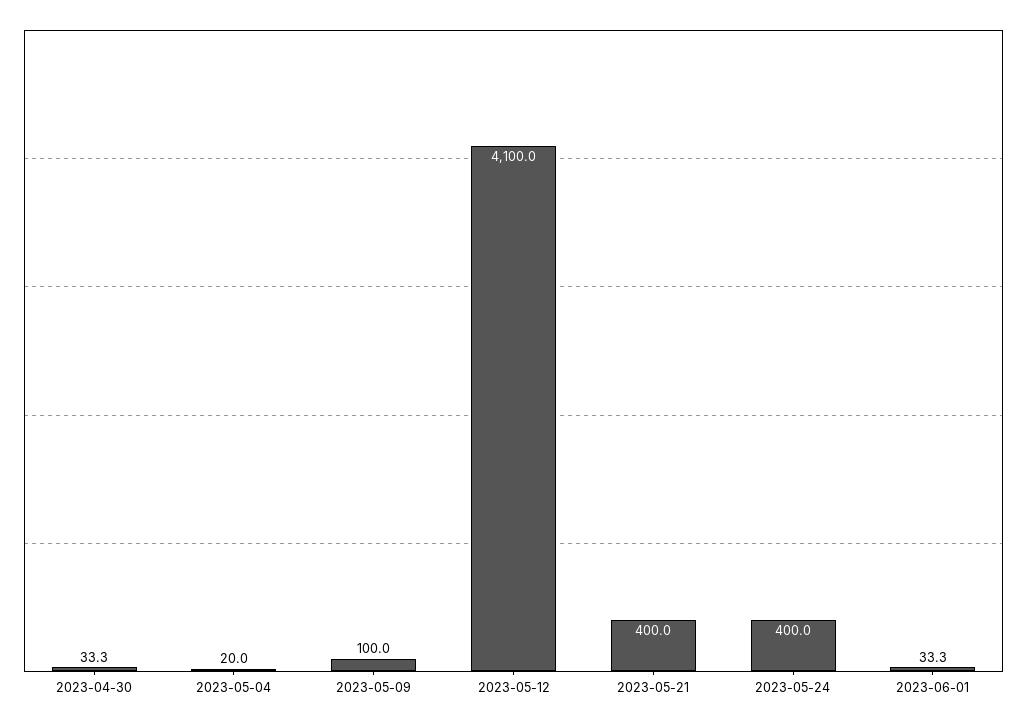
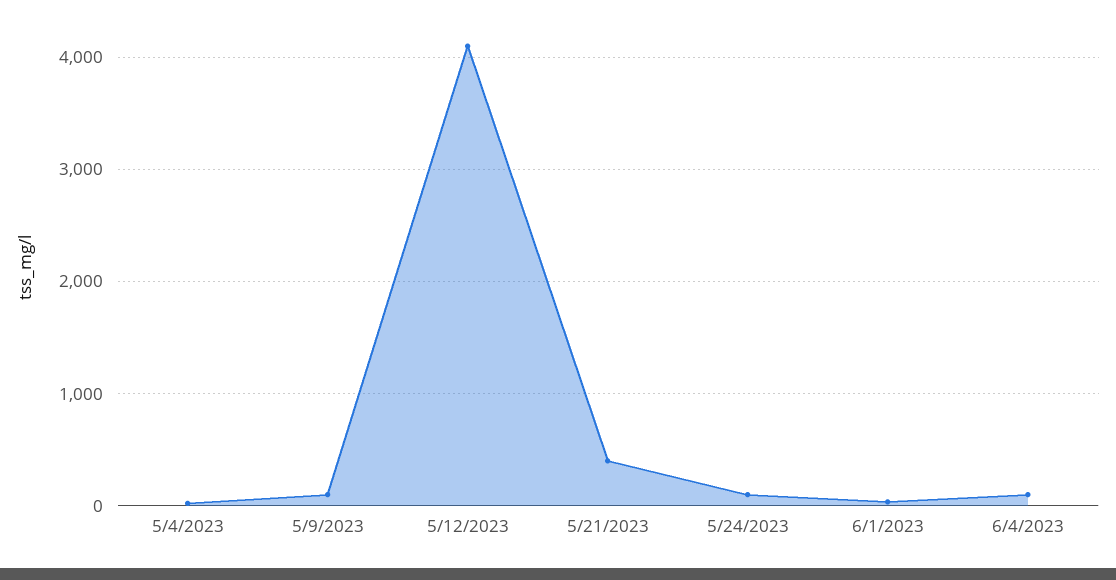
2023-04-30: 33.3 -> none
2023-05-24: 400 -> 100
6/4/2023: none -> 100

